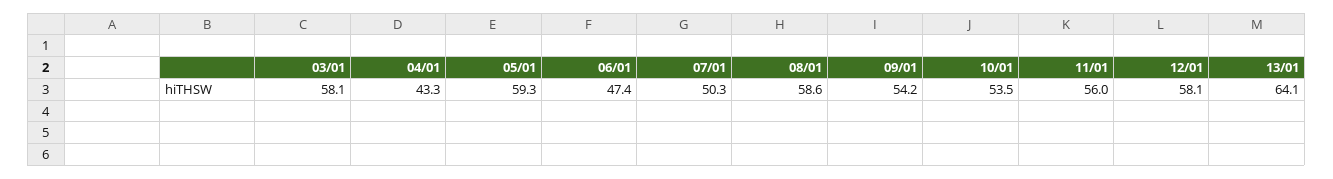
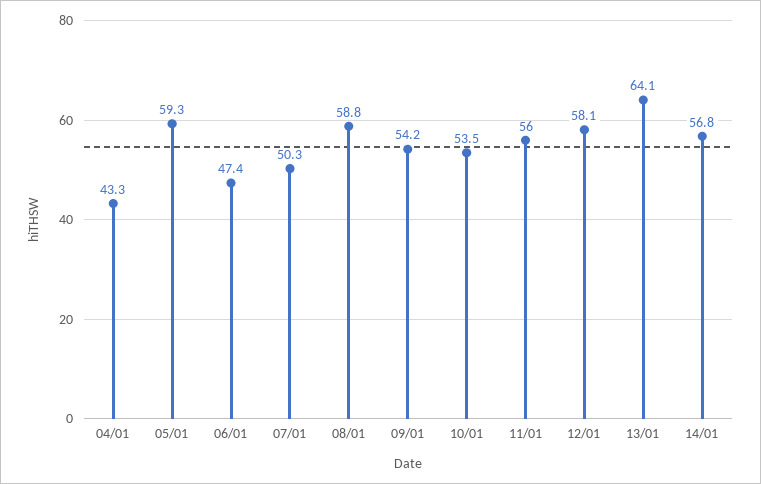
03/01: 58.1 -> none
08/01: 58.6 -> 58.8
14/01: none -> 56.8

